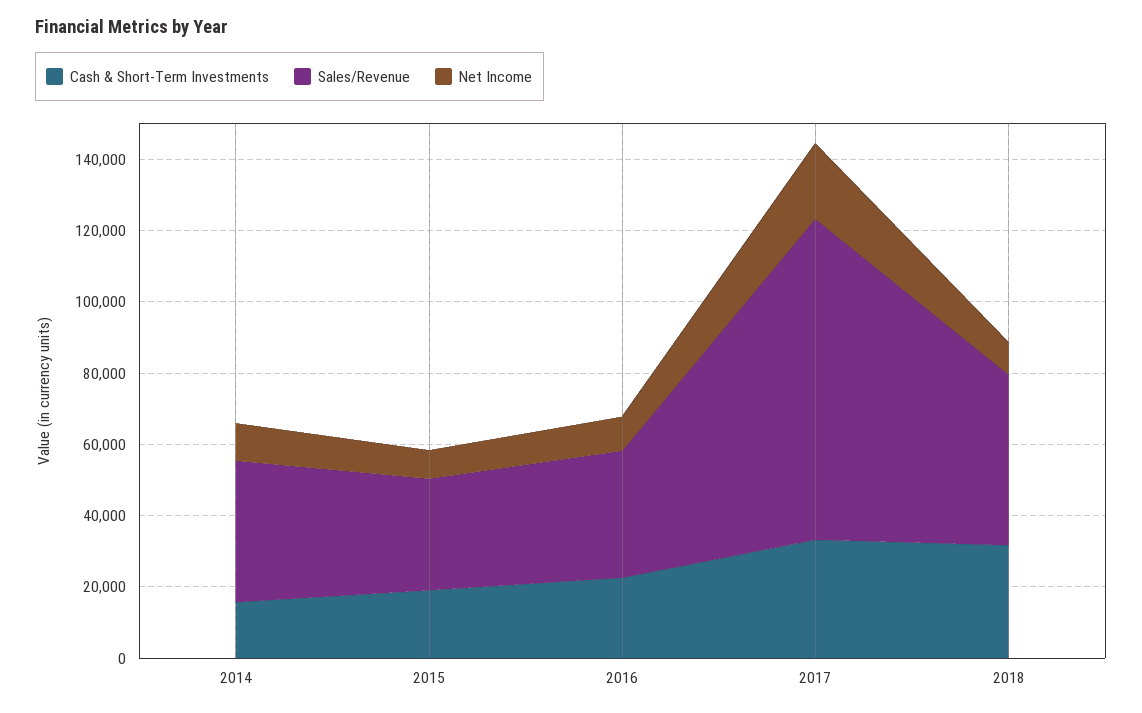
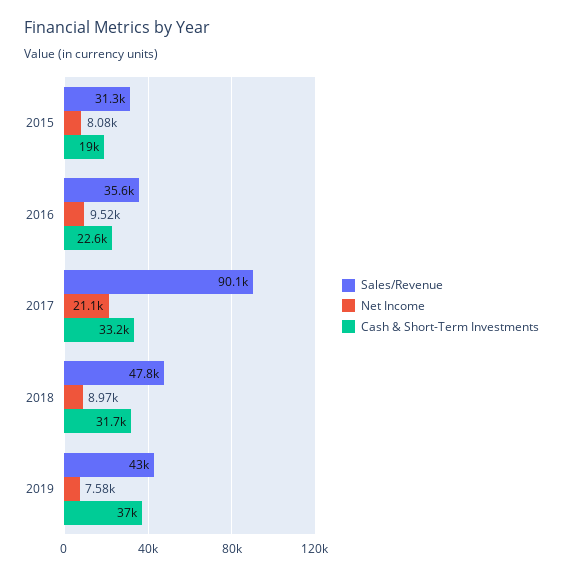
Cash & Short-Term Investments, 2014: 15000 -> none
Sales/Revenue, 2014: 40000 -> none
Net Income, 2014: 10000 -> none
Sales/Revenue, 2019: none -> 43000
Net Income, 2019: none -> 7580
Cash & Short-Term Investments, 2019: none -> 37000

